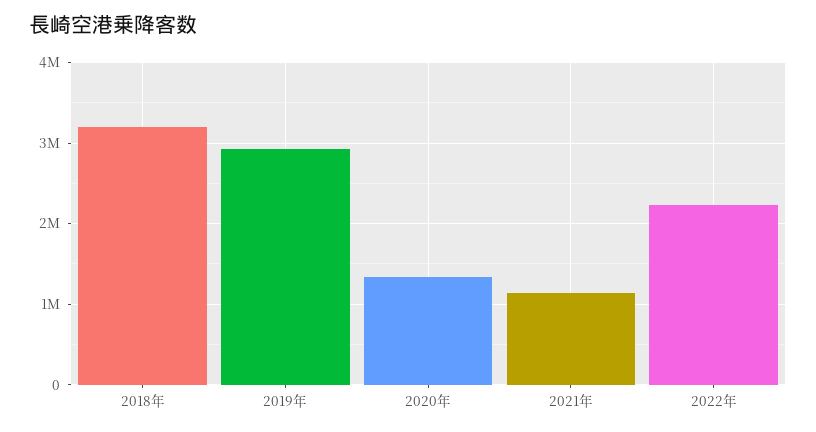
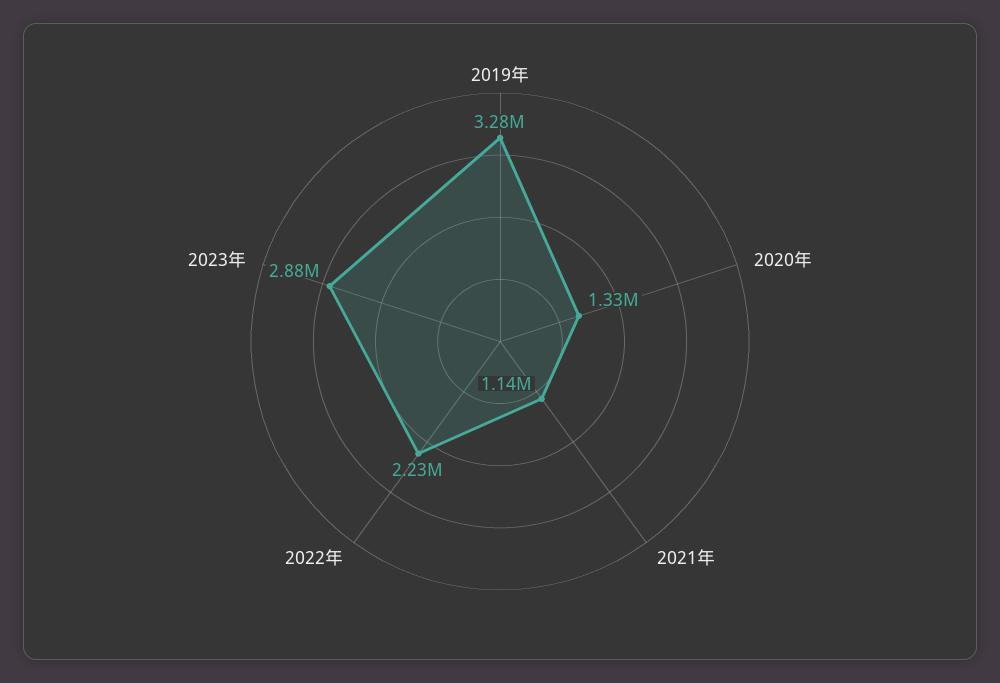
2018年: 3200000 -> none
2019年: 2900000 -> 3280000
2023年: none -> 2880000

